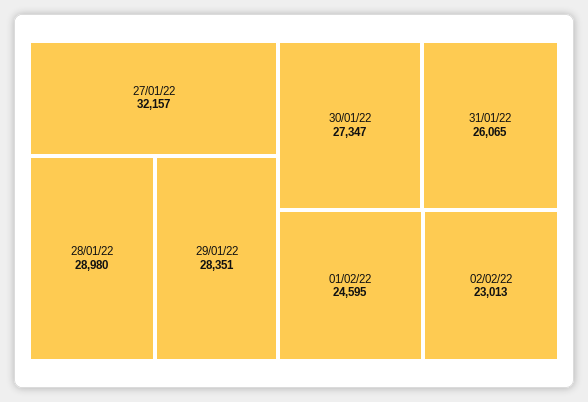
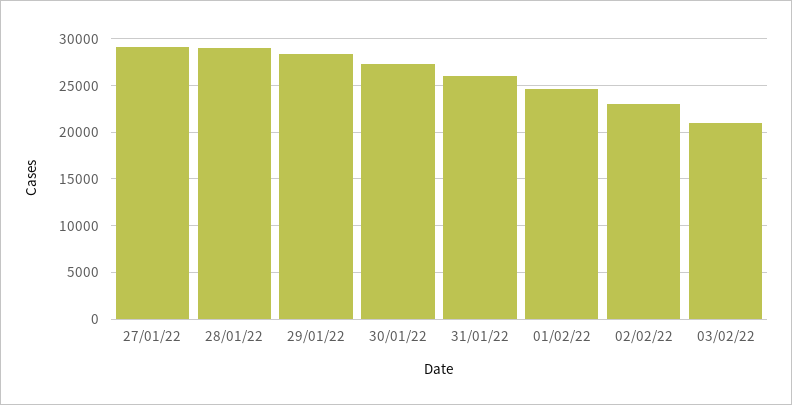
27/01/22: 32157 -> 29000
03/02/22: none -> 21000

